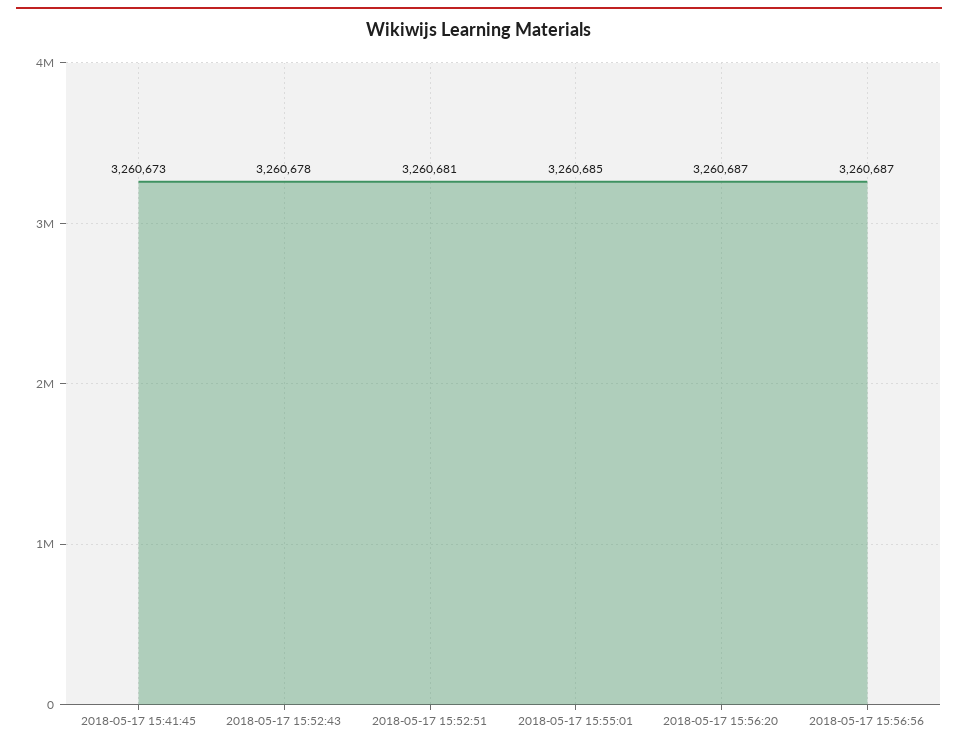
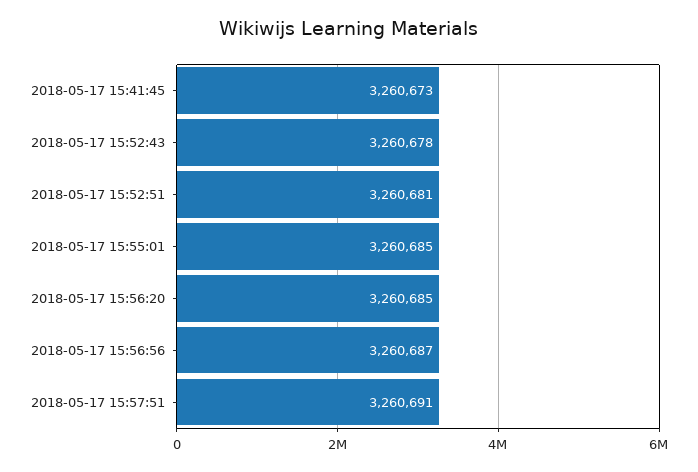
2018-05-17 15:56:20: 3260687 -> 3260685
2018-05-17 15:57:51: none -> 3260691

